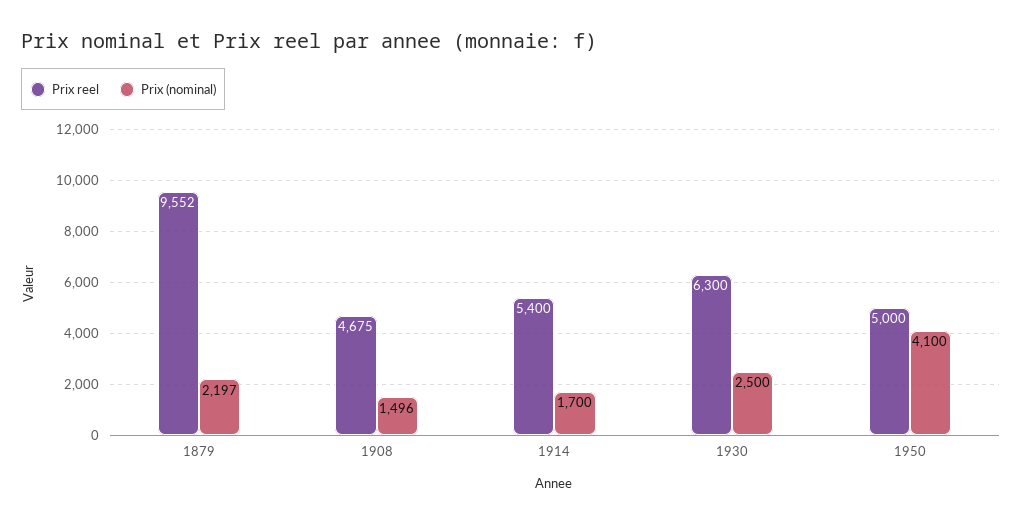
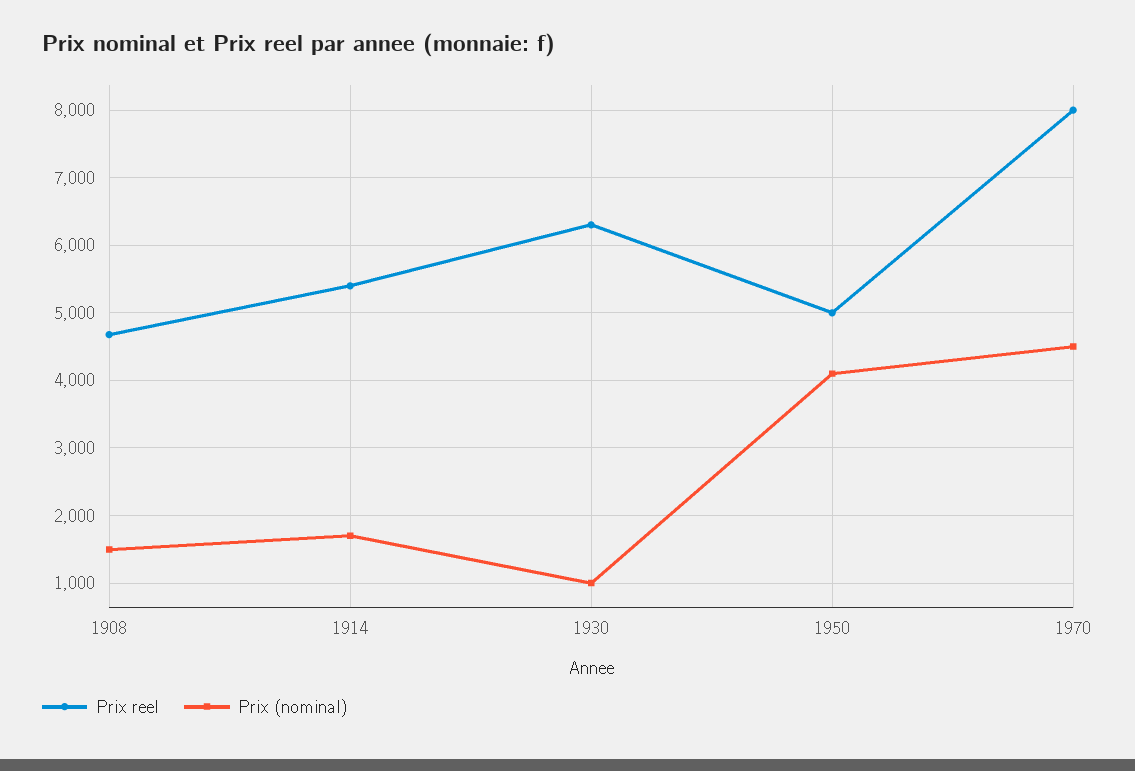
Prix reel, 1879: 9552 -> none
Prix (nominal), 1879: 2197 -> none
Prix (nominal), 1930: 2500 -> 1000
Prix reel, 1970: none -> 8000
Prix (nominal), 1970: none -> 4500

